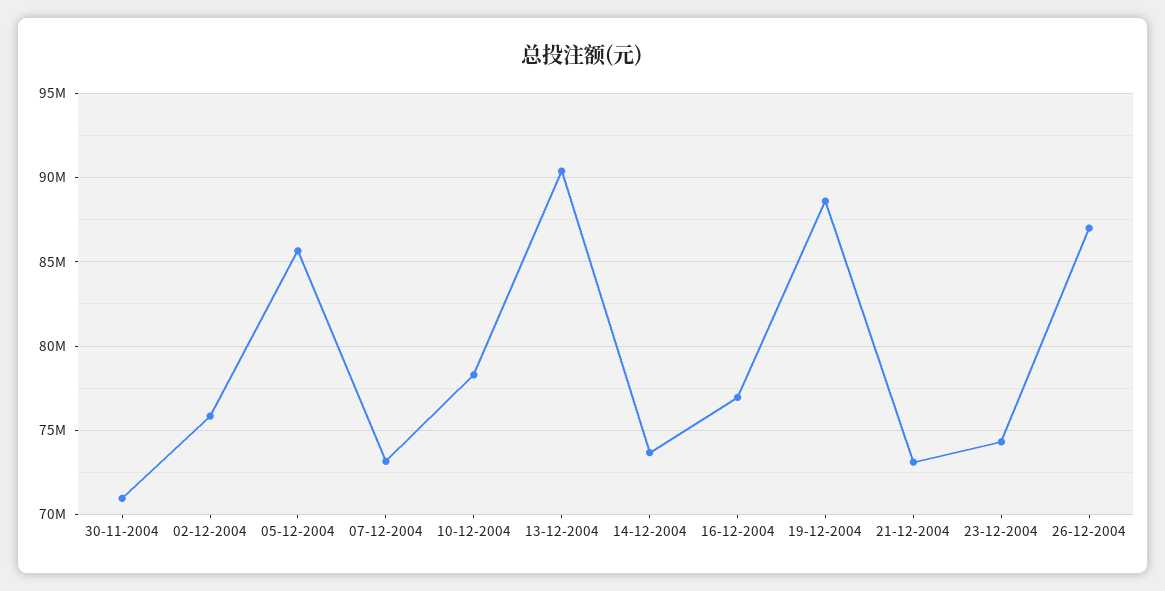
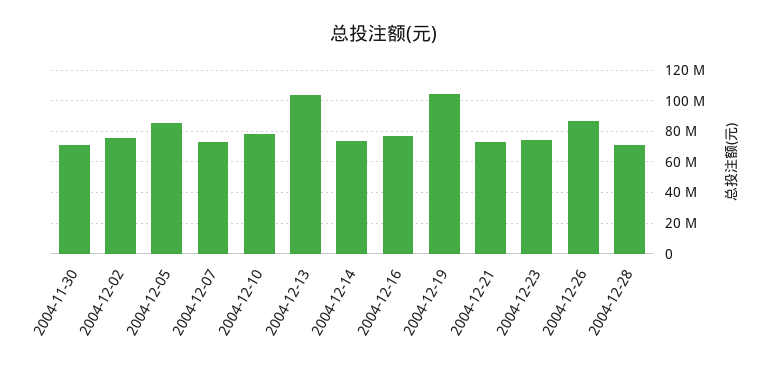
13-12-2004: 90500000 -> 105000000
19-12-2004: 88500000 -> 105000000
2004-12-28: none -> 70000000

